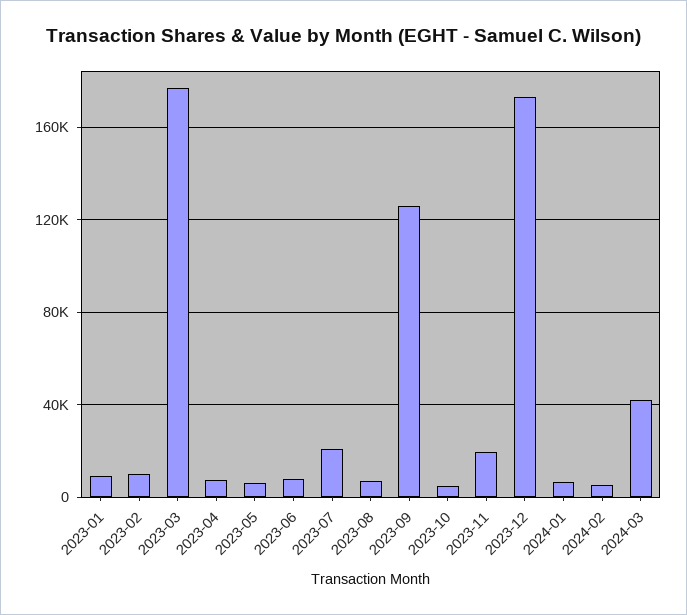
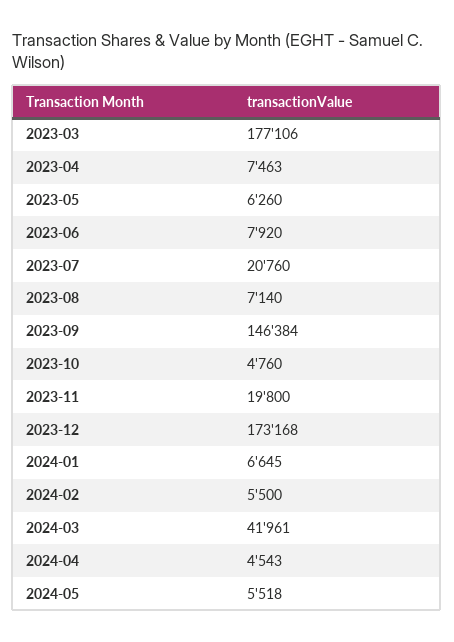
2023-01: 10000 -> none
2023-02: 10000 -> none
2023-09: 125000 -> 146384
2024-04: none -> 4543
2024-05: none -> 5518

